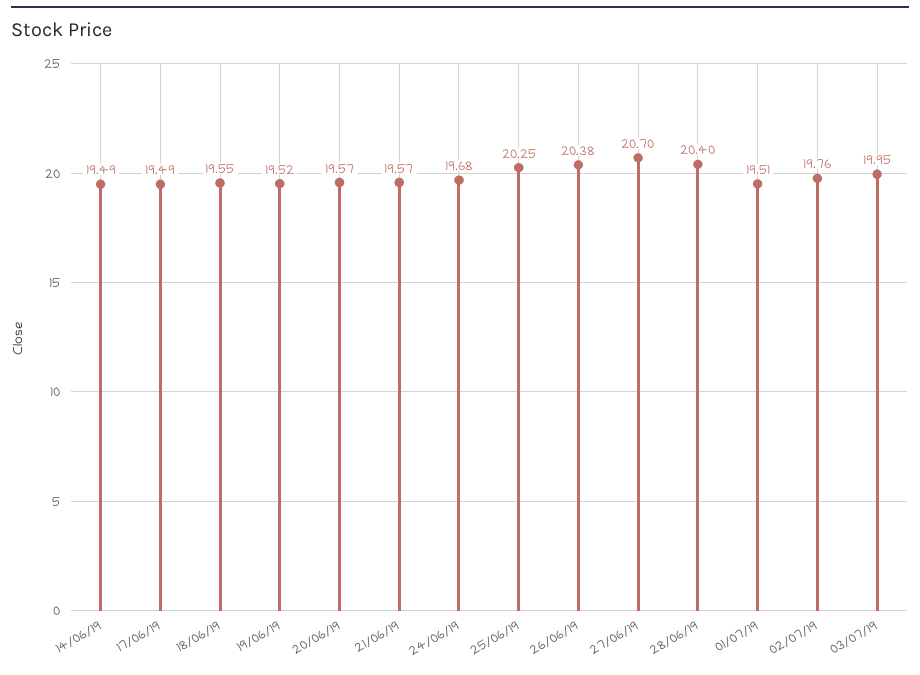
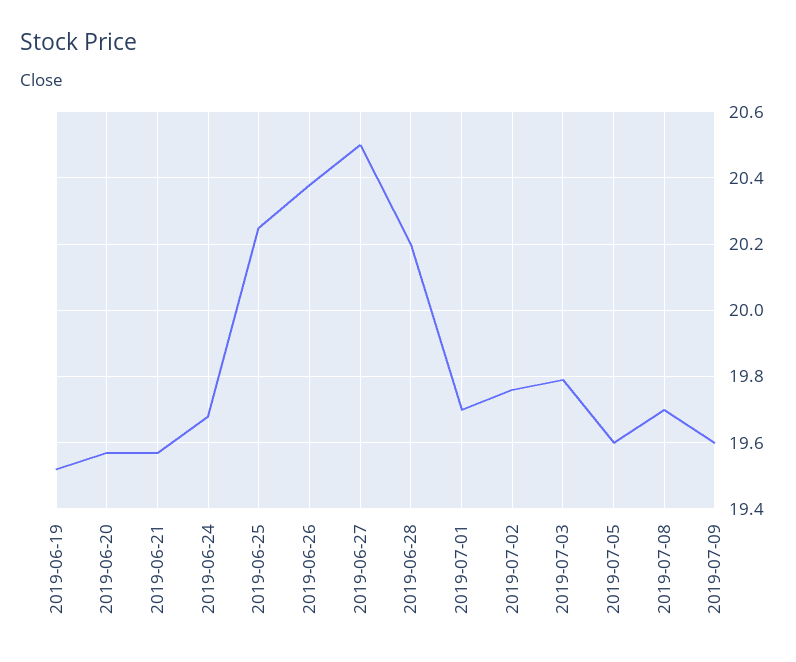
14/06/19: 19.49 -> none
17/06/19: 19.49 -> none
18/06/19: 19.55 -> none
27/06/19: 20.7 -> 20.5
28/06/19: 20.4 -> 20.2
01/07/19: 19.51 -> 19.7
03/07/19: 19.95 -> 19.8
2019-07-05: none -> 19.6
2019-07-08: none -> 19.7
2019-07-09: none -> 19.6

